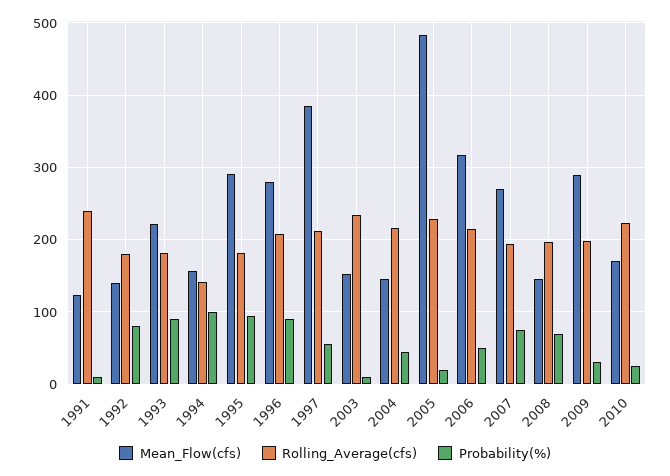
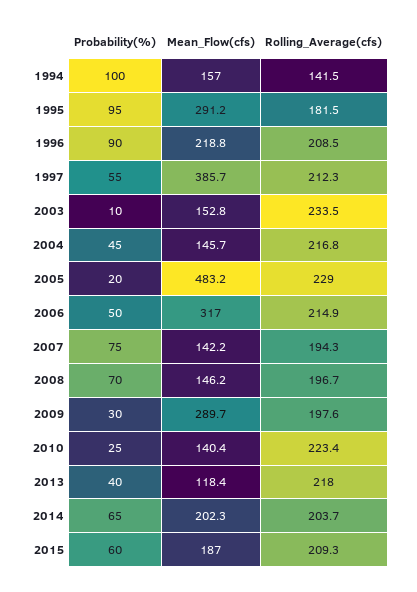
Mean_Flow(cfs), 1991: 120 -> none
Rolling_Average(cfs), 1991: 240 -> none
Probability(%), 1991: 10 -> none
Mean_Flow(cfs), 1992: 140 -> none
Rolling_Average(cfs), 1992: 180 -> none
Probability(%), 1992: 80 -> none
Mean_Flow(cfs), 1993: 220 -> none
Rolling_Average(cfs), 1993: 180 -> none
Probability(%), 1993: 90 -> none
Mean_Flow(cfs), 1996: 280 -> 218.8
Mean_Flow(cfs), 2007: 270 -> 142.2
Mean_Flow(cfs), 2010: 170 -> 140.4
Probability(%), 2013: none -> 40
Mean_Flow(cfs), 2013: none -> 118.4
Rolling_Average(cfs), 2013: none -> 218
Probability(%), 2014: none -> 65
Mean_Flow(cfs), 2014: none -> 202.3
Rolling_Average(cfs), 2014: none -> 203.7
Probability(%), 2015: none -> 60
Mean_Flow(cfs), 2015: none -> 187
Rolling_Average(cfs), 2015: none -> 209.3

